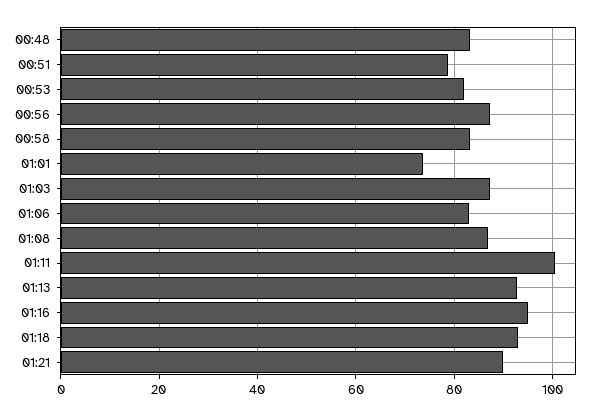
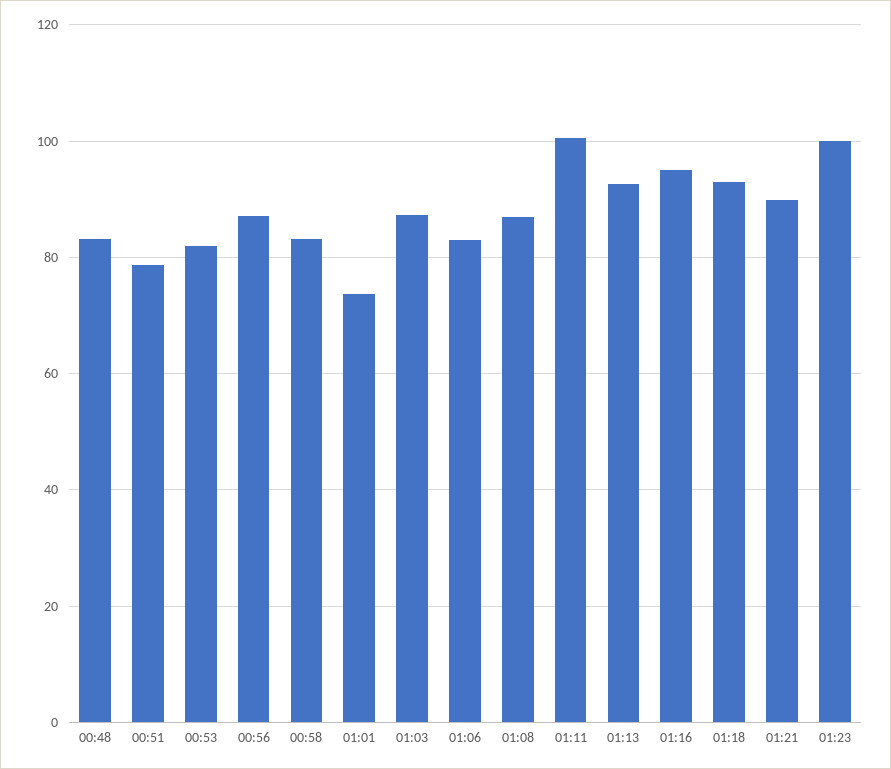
01:23: none -> 100

